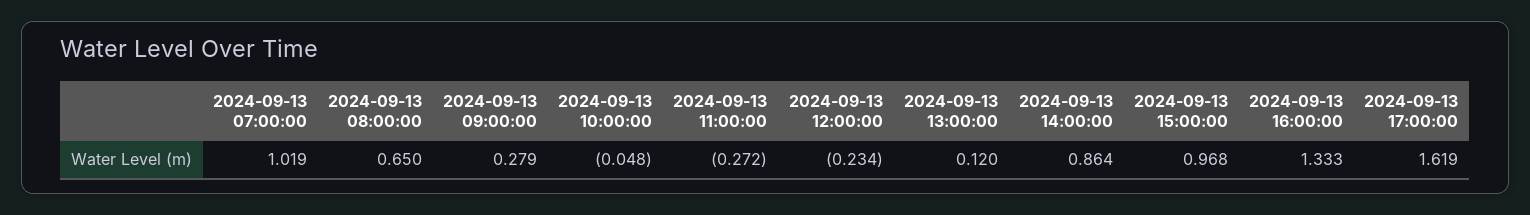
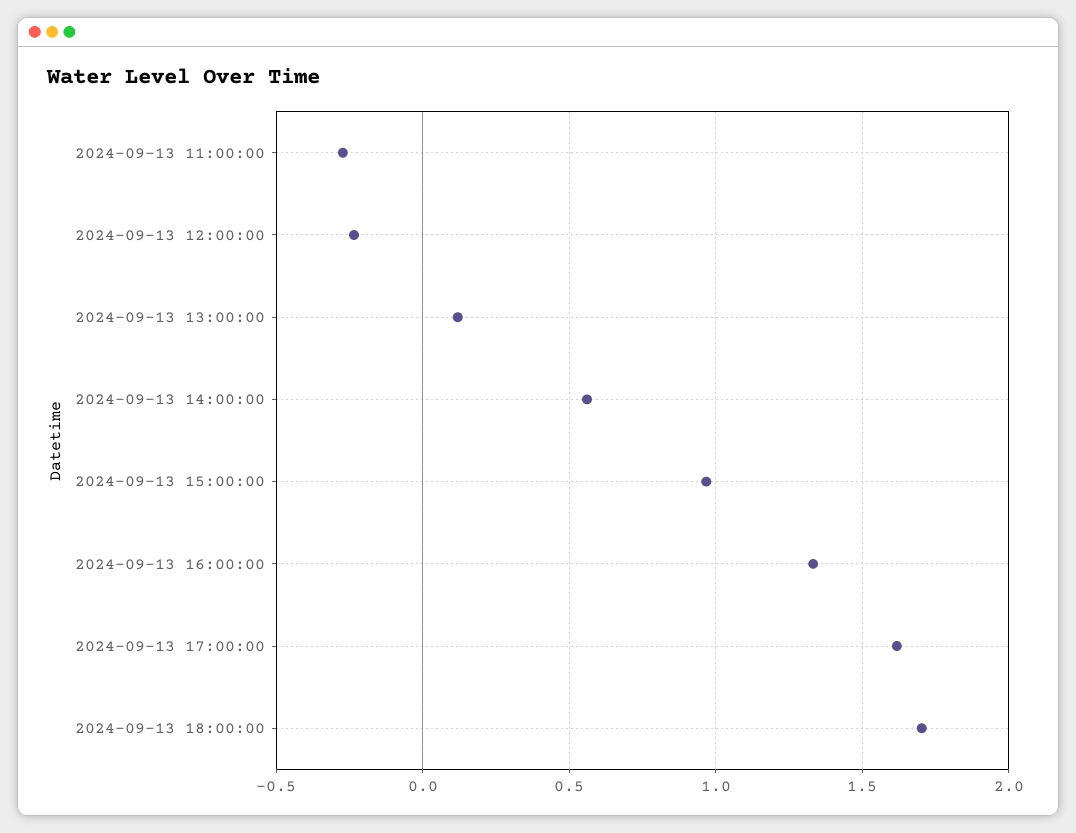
2024-09-13 07:00:00: 1.019 -> none
2024-09-13 08:00:00: 0.65 -> none
2024-09-13 09:00:00: 0.279 -> none
2024-09-13 10:00:00: -0.048 -> none
2024-09-13 14:00:00: 0.864 -> 0.55
2024-09-13 18:00:00: none -> 1.7

